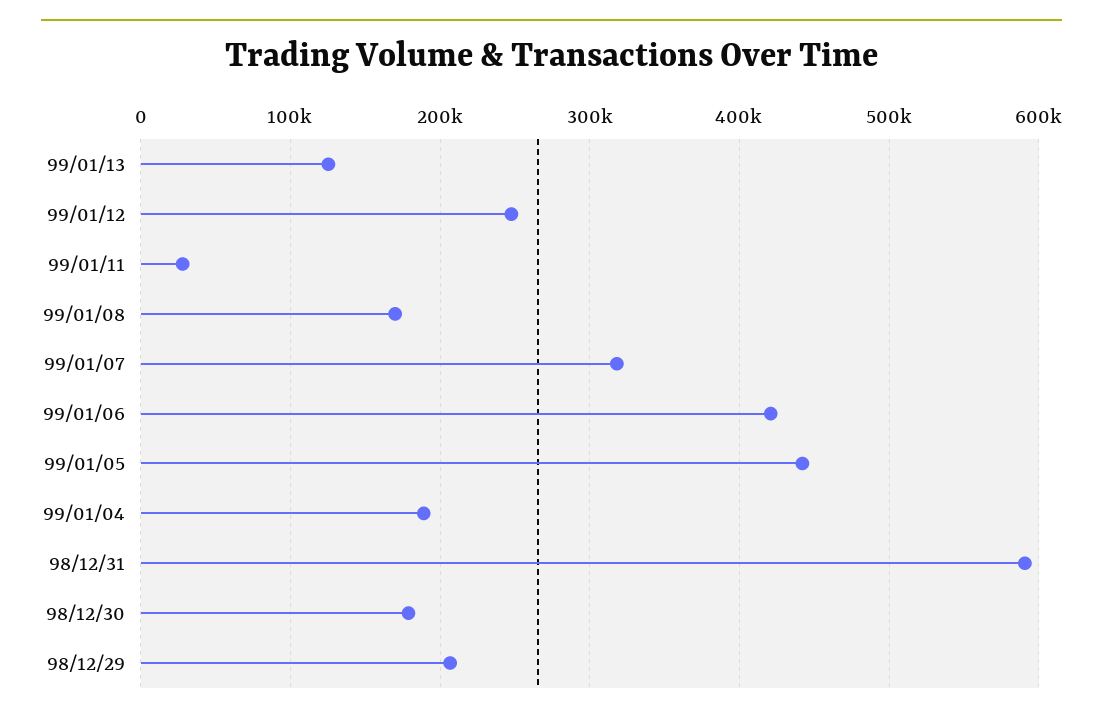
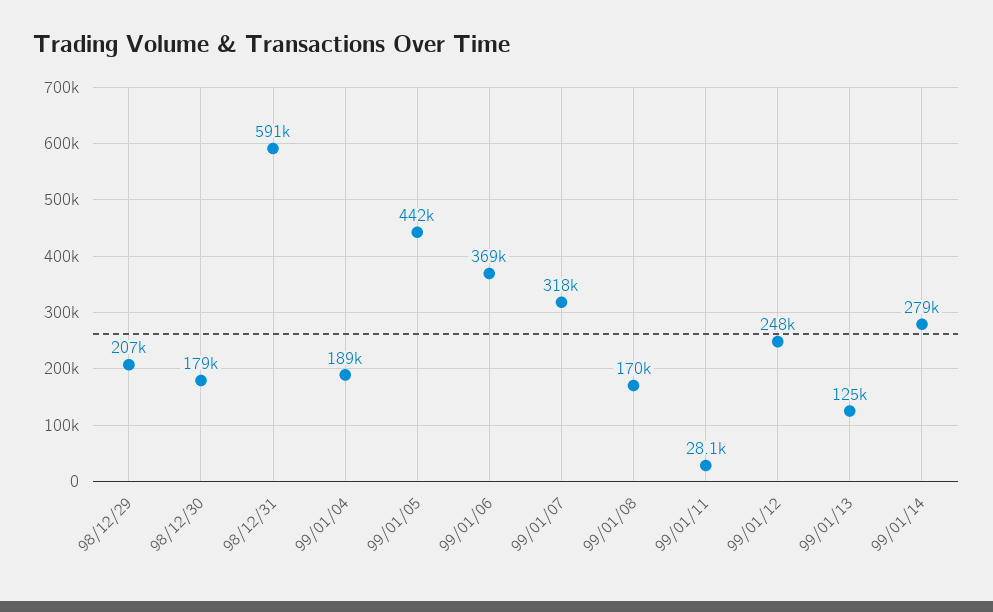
99/01/06: 420000 -> 369000
99/01/14: none -> 279000

